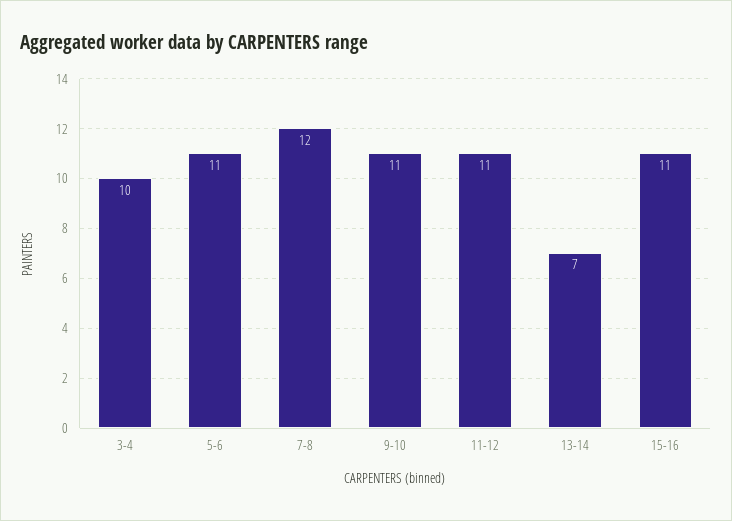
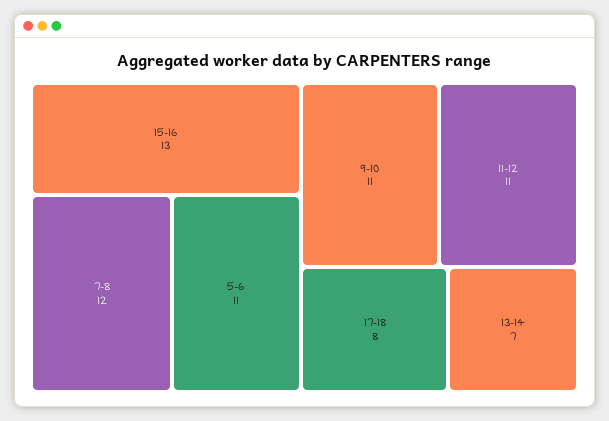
3-4: 10 -> none
15-16: 11 -> 13
17-18: none -> 8

